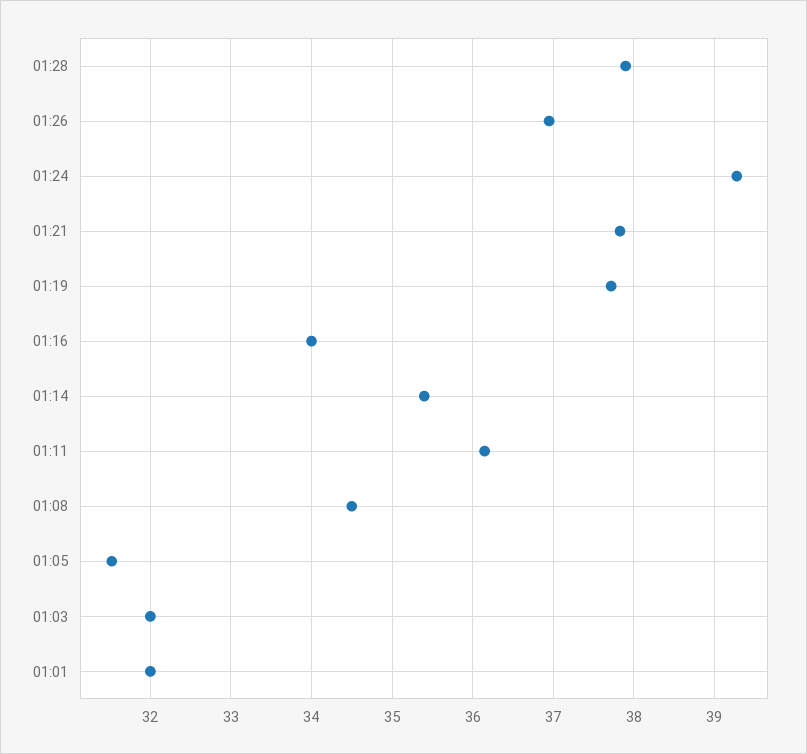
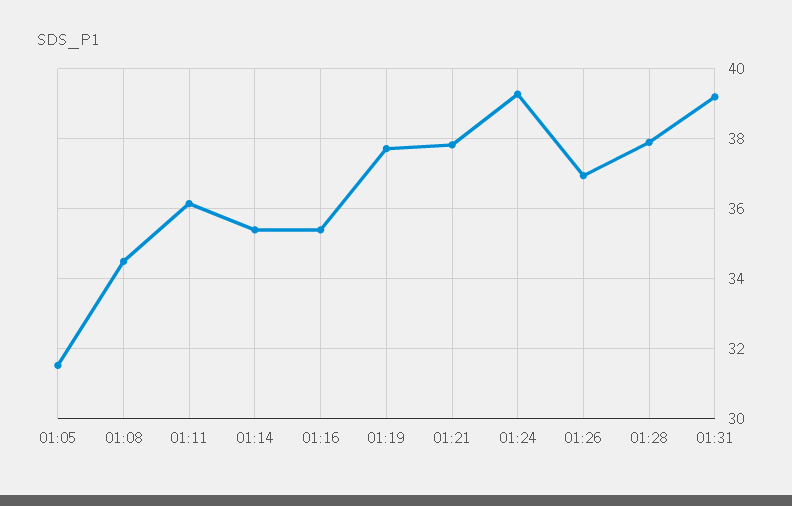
01:16: 34 -> 35.4
01:03: 32 -> none
01:01: 32 -> none
01:31: none -> 39.2

